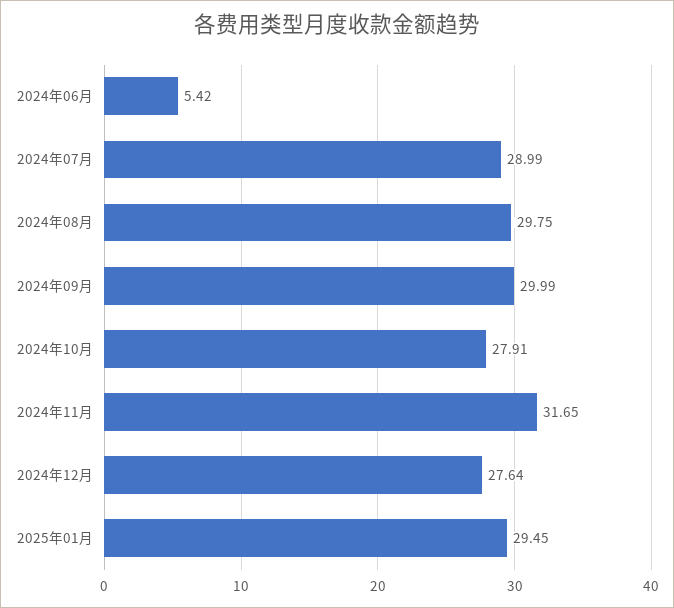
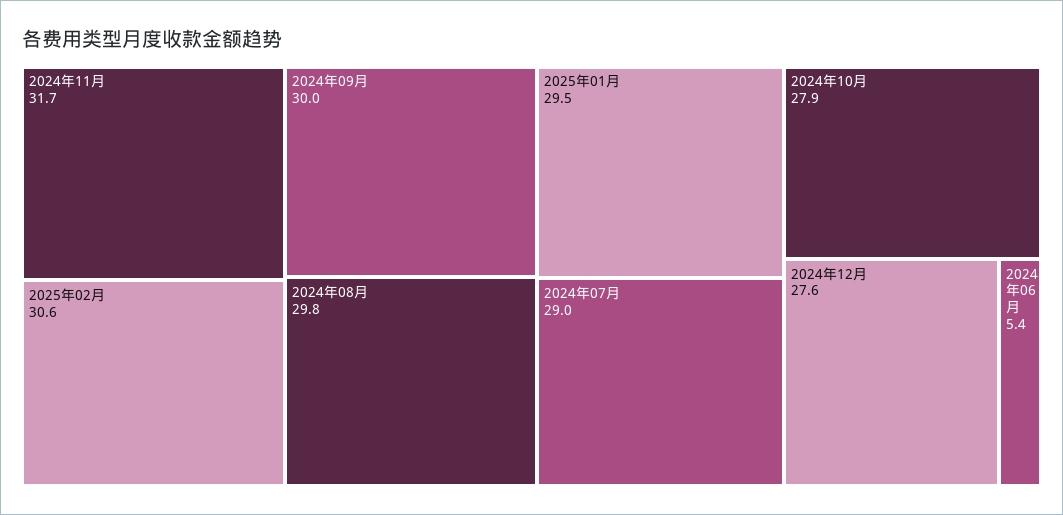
2025年02月: none -> 30.6

